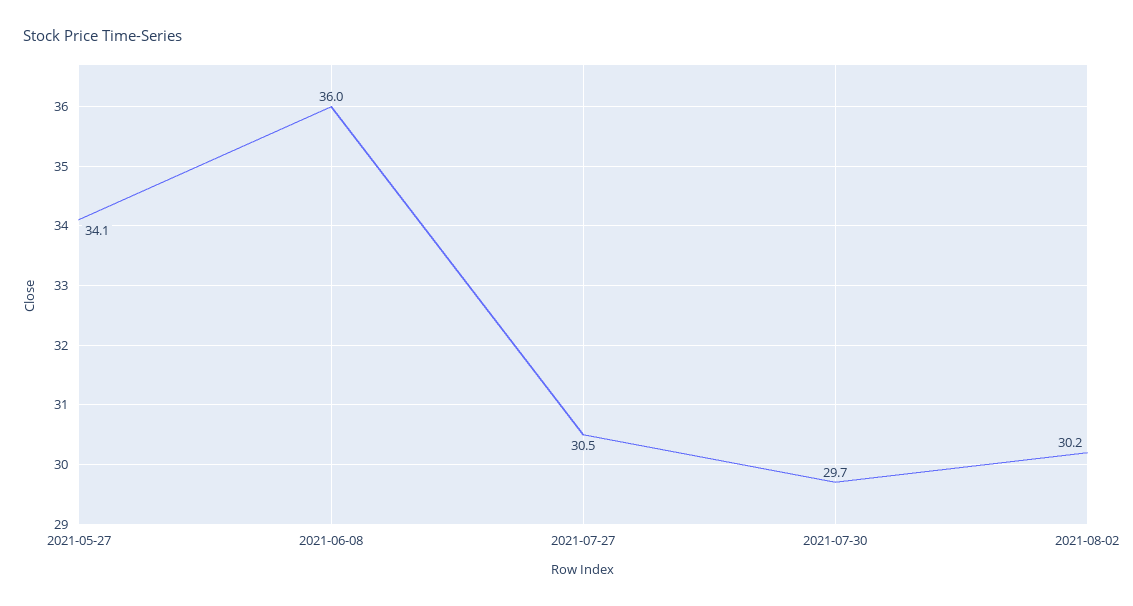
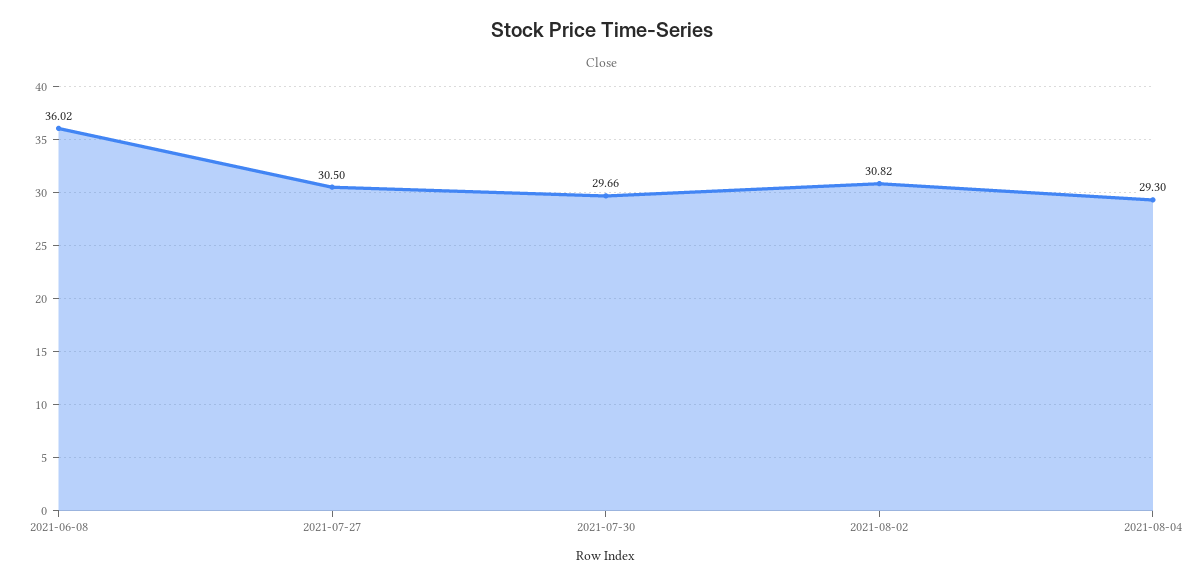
2021-05-27: 34.1 -> none
2021-08-02: 30.2 -> 30.82
2021-08-04: none -> 29.3

